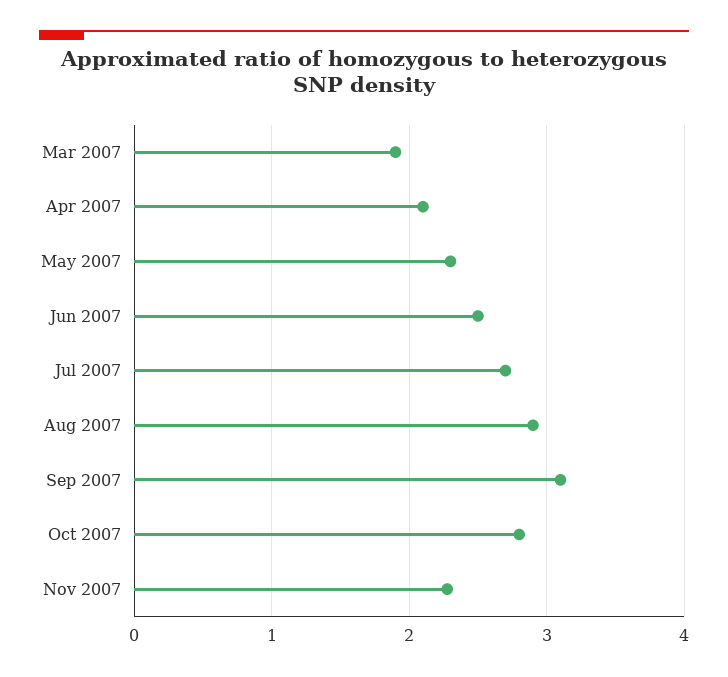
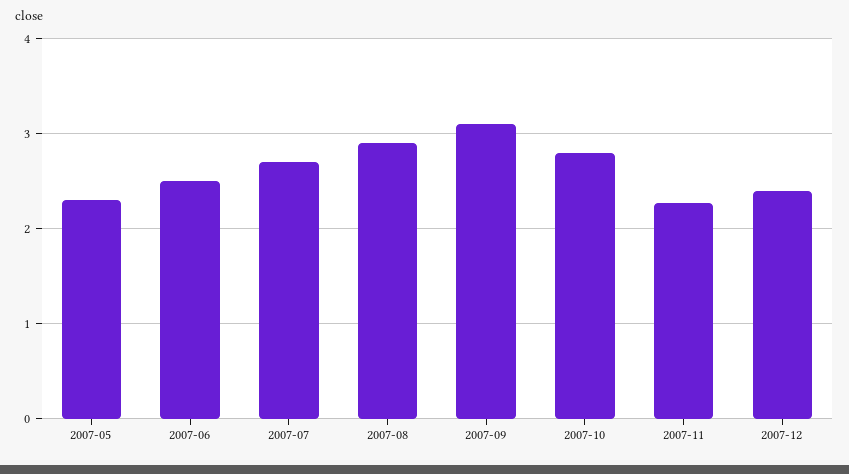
Mar 2007: 1.9 -> none
Apr 2007: 2.1 -> none
2007-12: none -> 2.4

